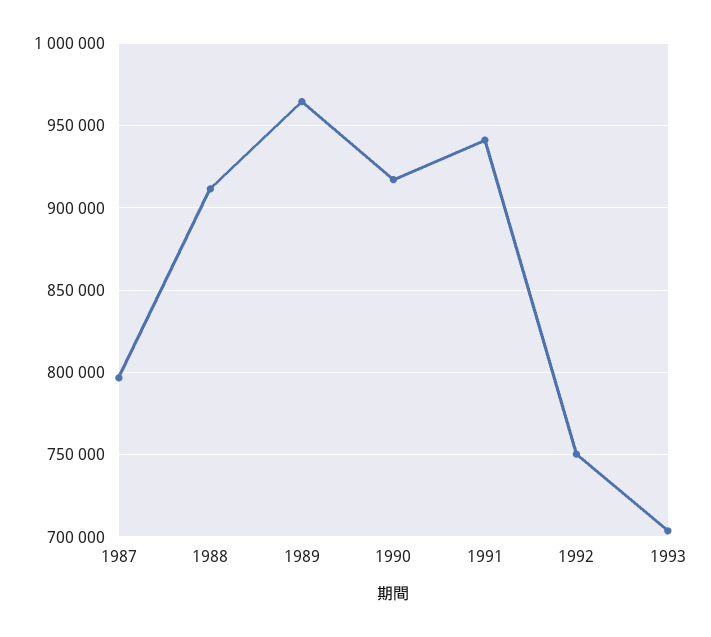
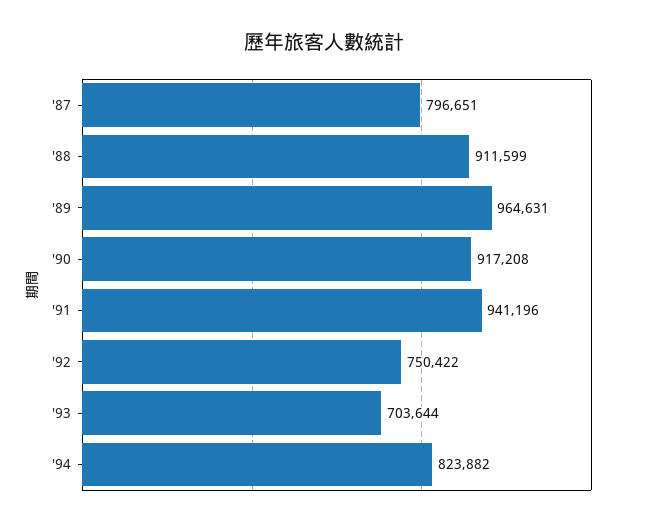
'94: none -> 823882

